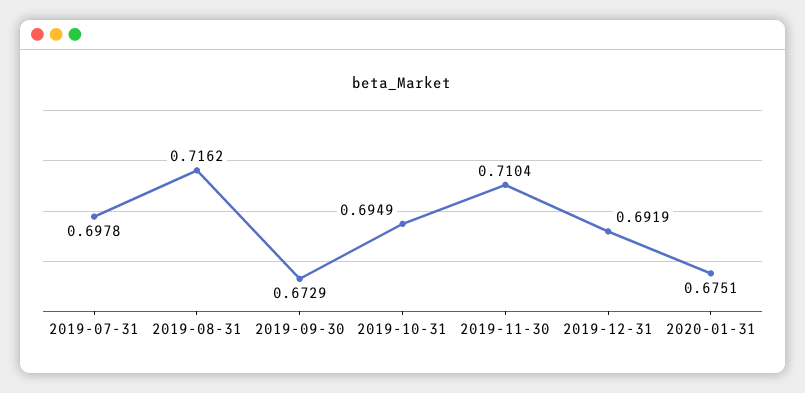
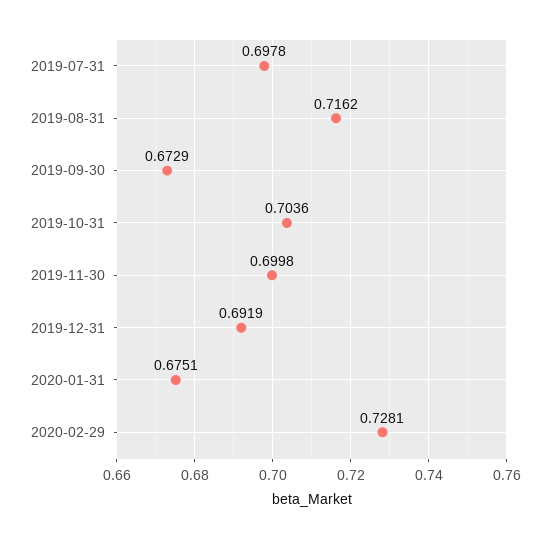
2019-10-31: 0.6949 -> 0.7036
2019-11-30: 0.7104 -> 0.6998
2020-02-29: none -> 0.7281

